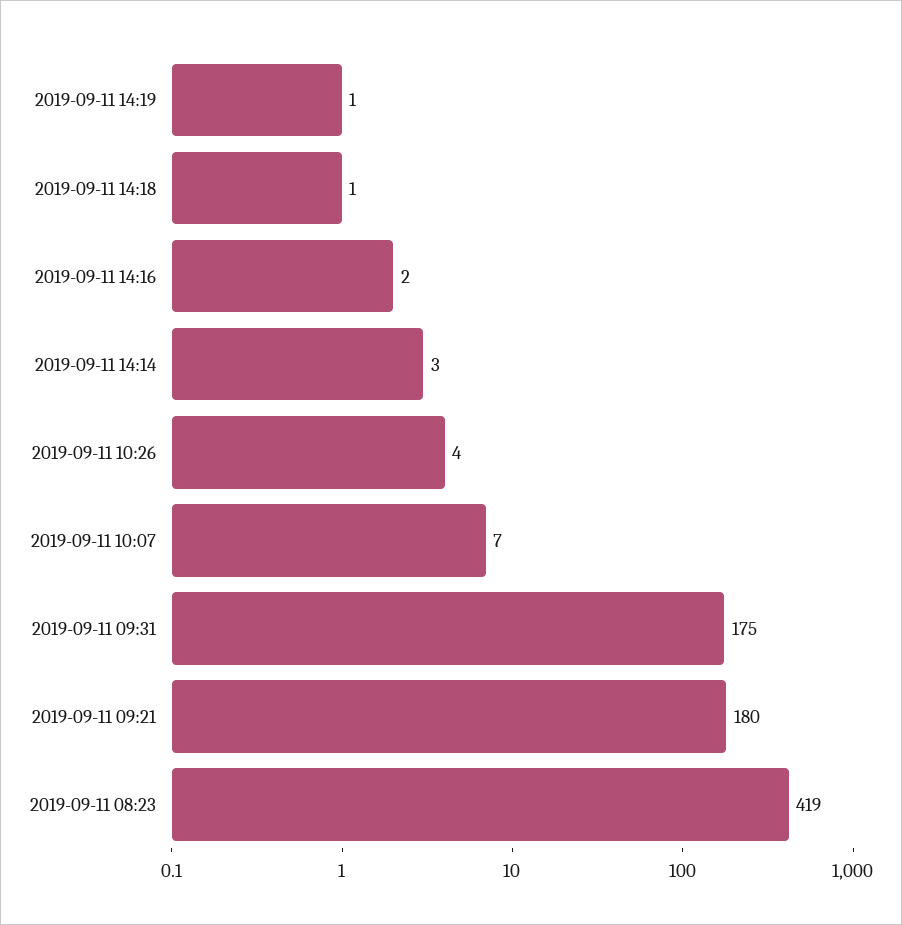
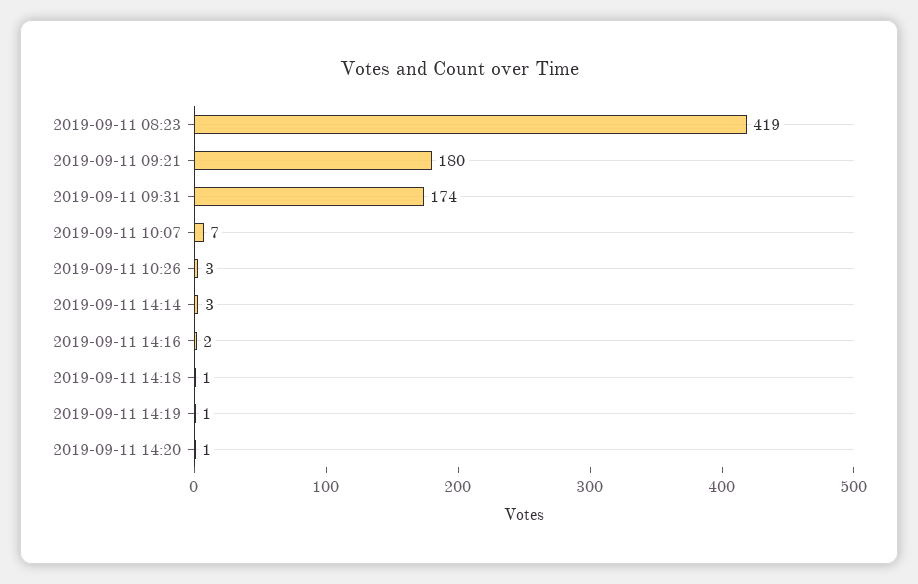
2019-09-11 10:26: 4 -> 3
2019-09-11 09:31: 175 -> 174
2019-09-11 14:20: none -> 1

